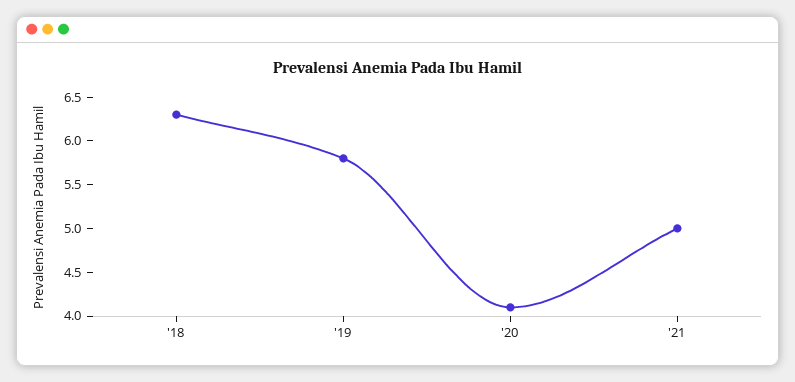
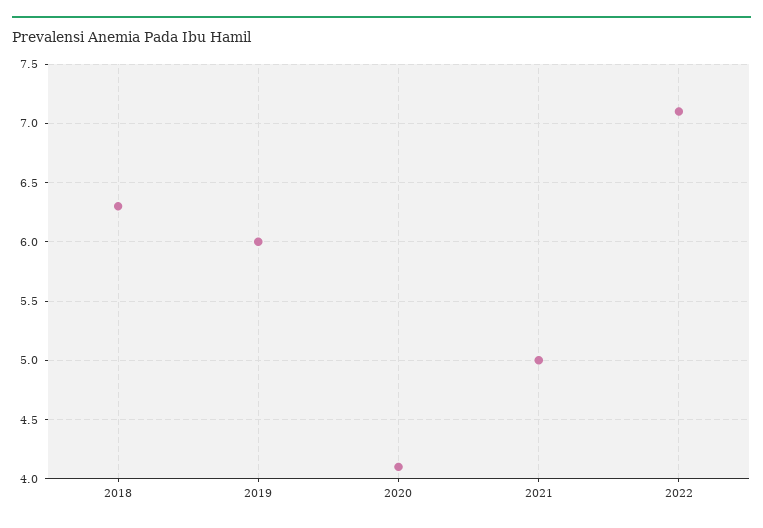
'19: 5.8 -> 6
2022: none -> 7.1

